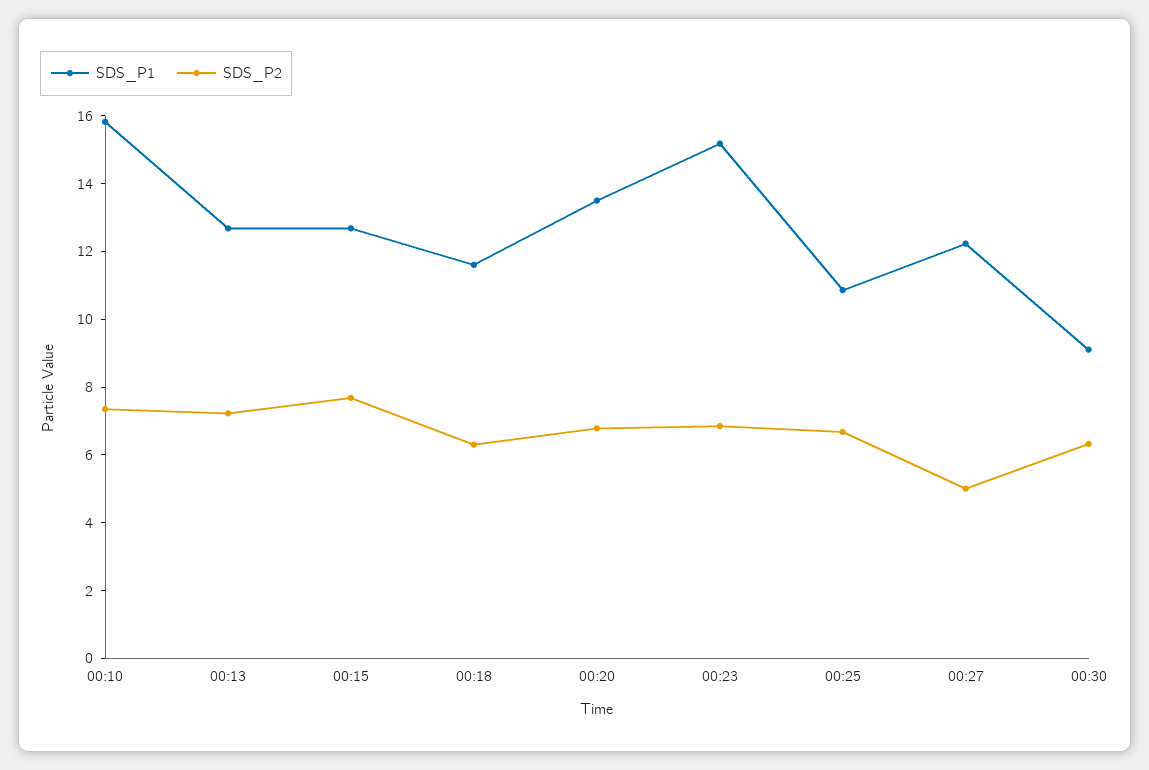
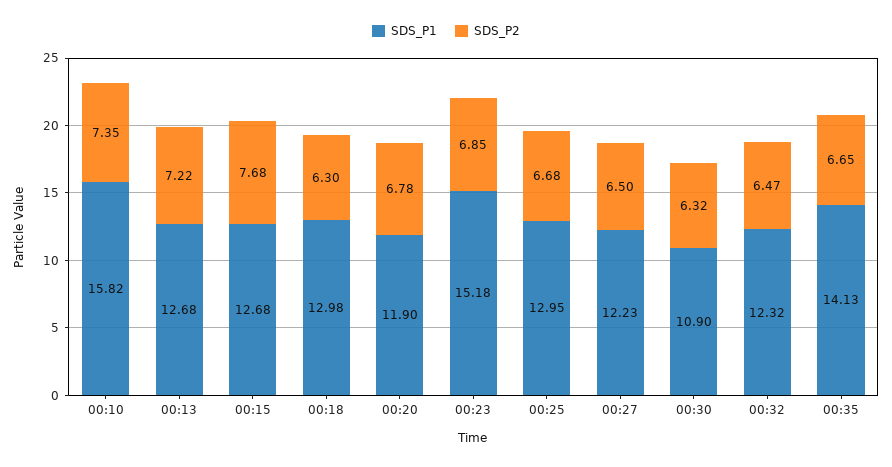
SDS_P1, 00:18: 11.5 -> 12.98
SDS_P1, 00:20: 13.5 -> 11.9
SDS_P1, 00:25: 11 -> 12.95
SDS_P2, 00:27: 5 -> 6.5
SDS_P1, 00:30: 9 -> 10.9
SDS_P1, 00:32: none -> 12.32
SDS_P2, 00:32: none -> 6.47
SDS_P1, 00:35: none -> 14.13
SDS_P2, 00:35: none -> 6.65

